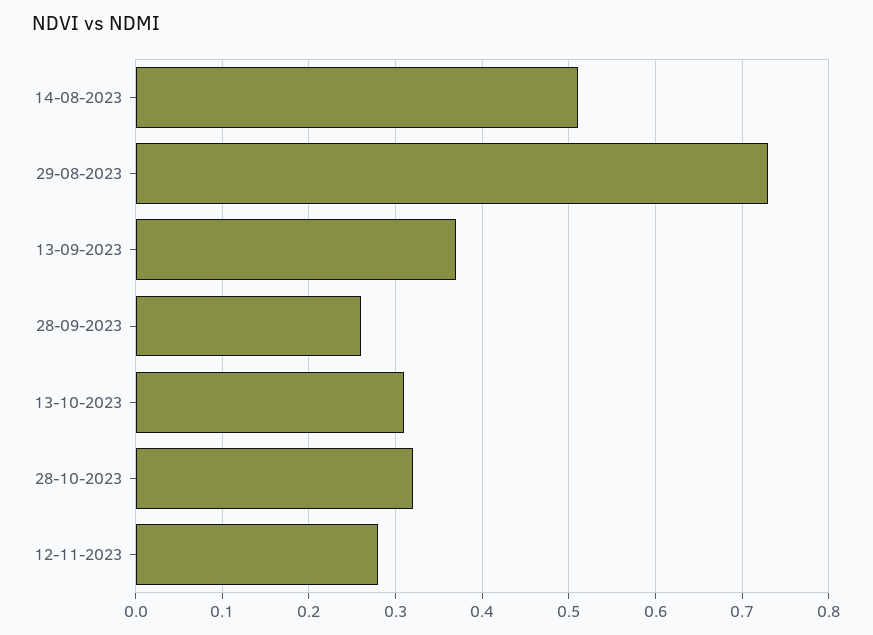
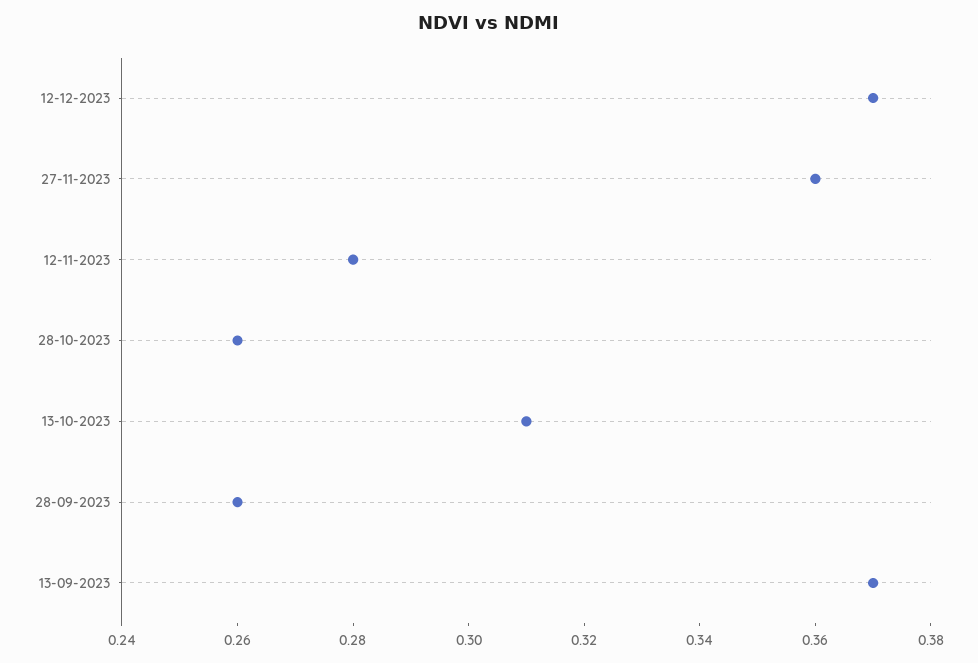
14-08-2023: 0.51 -> none
29-08-2023: 0.73 -> none
28-10-2023: 0.32 -> 0.26
12-12-2023: none -> 0.37
27-11-2023: none -> 0.36

